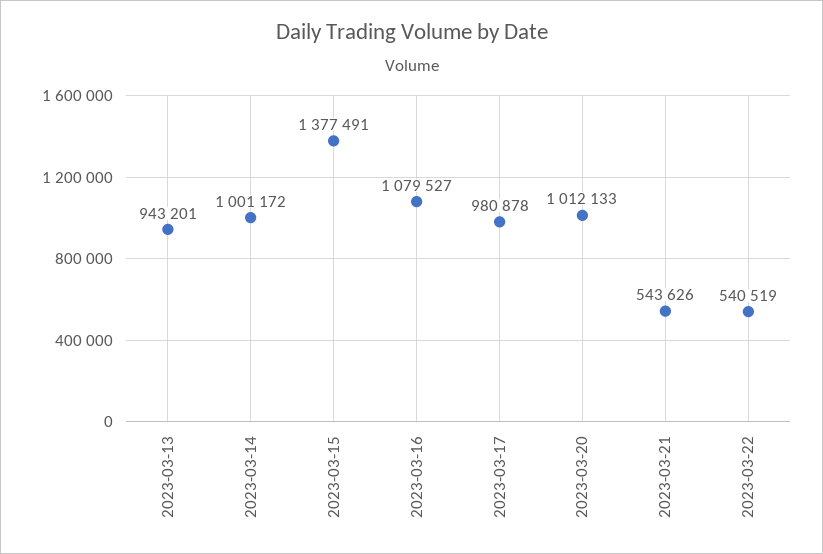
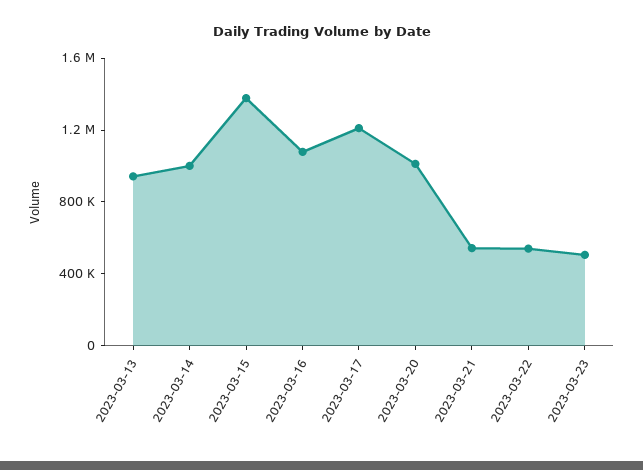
2023-03-17: 980878 -> 1200000
2023-03-23: none -> 500000

